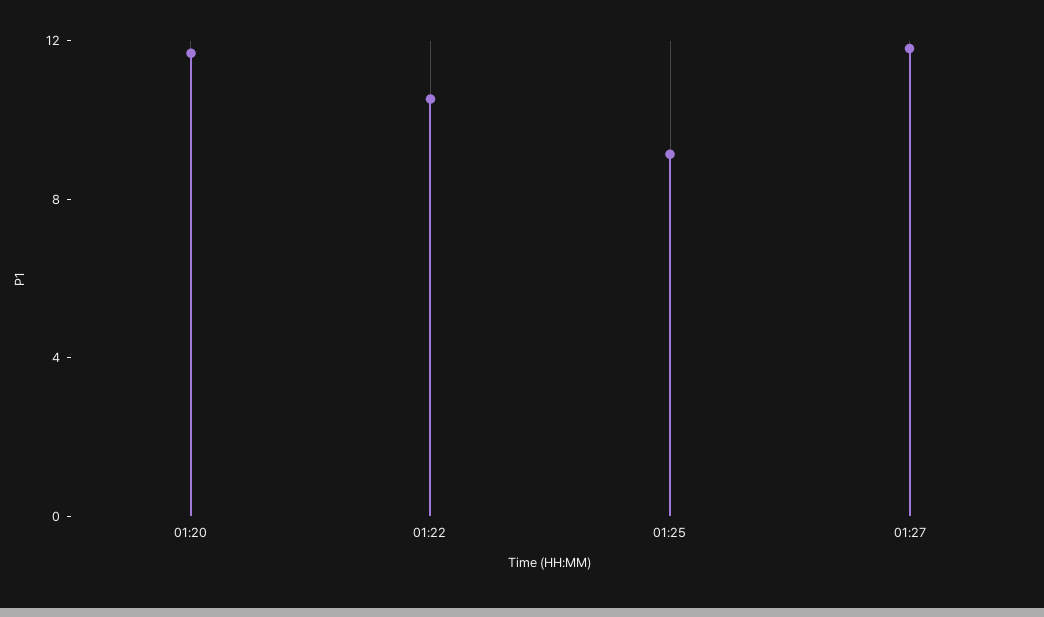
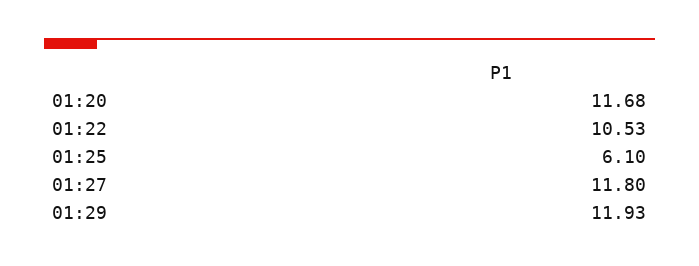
01:25: 9 -> 6.1
01:29: none -> 11.93

